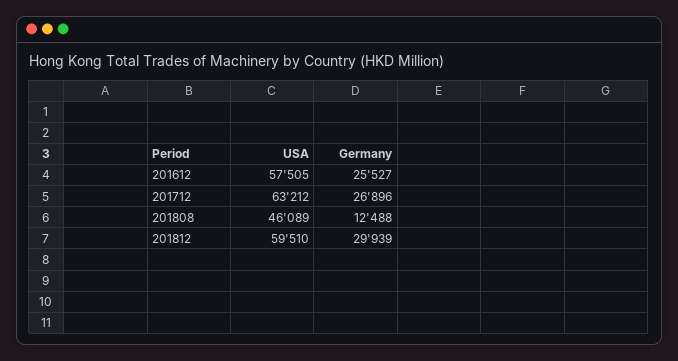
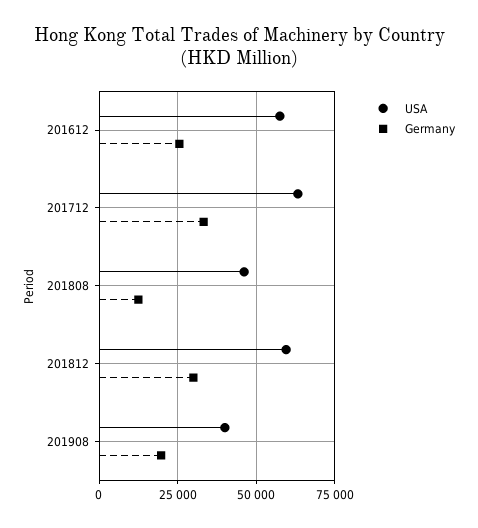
Germany, 201712: 26896 -> 32500
USA, 201908: none -> 40000
Germany, 201908: none -> 20000

